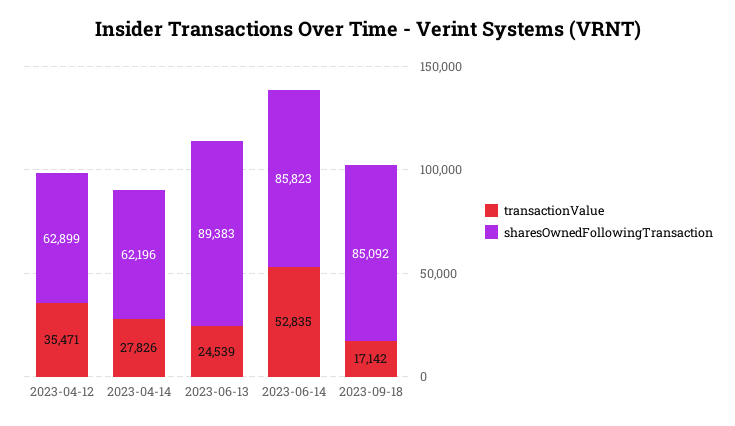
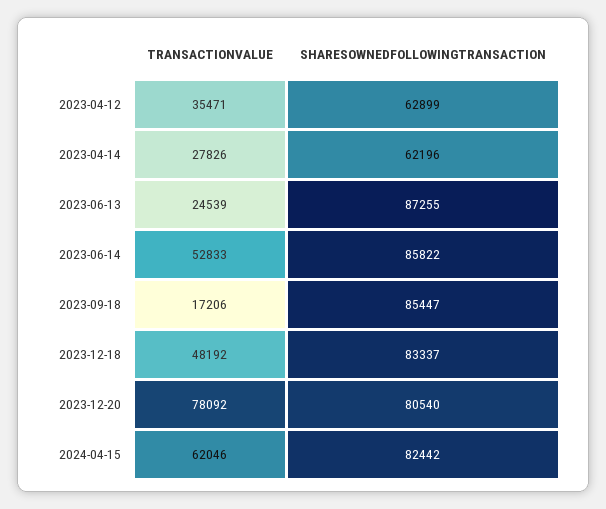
sharesOwnedFollowingTransaction, 2023-06-13: 89383 -> 87255
transactionValue, 2023-06-14: 52835 -> 52833
sharesOwnedFollowingTransaction, 2023-06-14: 85823 -> 85822
transactionValue, 2023-09-18: 17142 -> 17206
sharesOwnedFollowingTransaction, 2023-09-18: 85092 -> 85447
transactionValue, 2023-12-18: none -> 48192
sharesOwnedFollowingTransaction, 2023-12-18: none -> 83337
transactionValue, 2023-12-20: none -> 78092
sharesOwnedFollowingTransaction, 2023-12-20: none -> 80540
transactionValue, 2024-04-15: none -> 62046
sharesOwnedFollowingTransaction, 2024-04-15: none -> 82442

